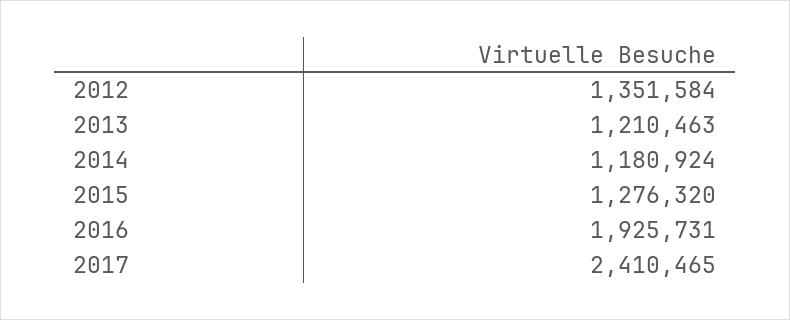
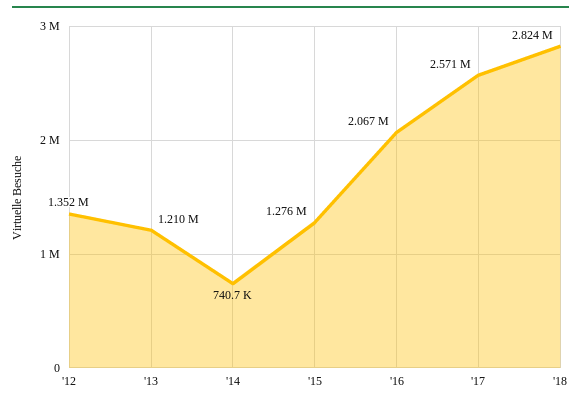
2014: 1180924 -> 740700
2016: 1925731 -> 2067000
2017: 2410465 -> 2571000
'18: none -> 2824000

